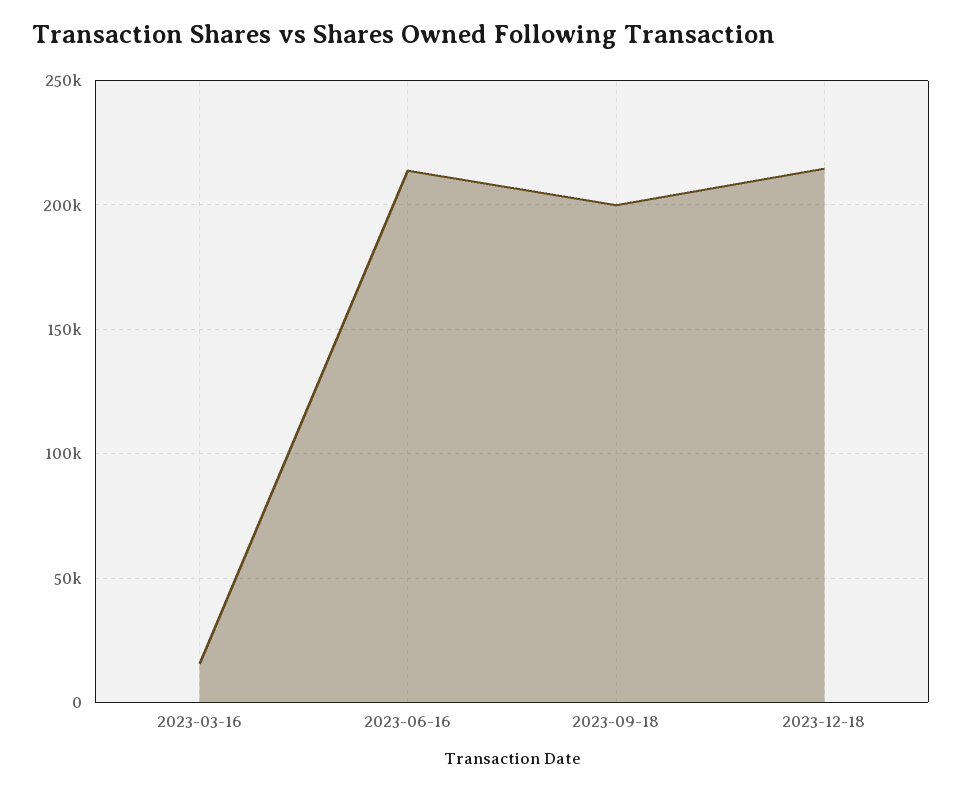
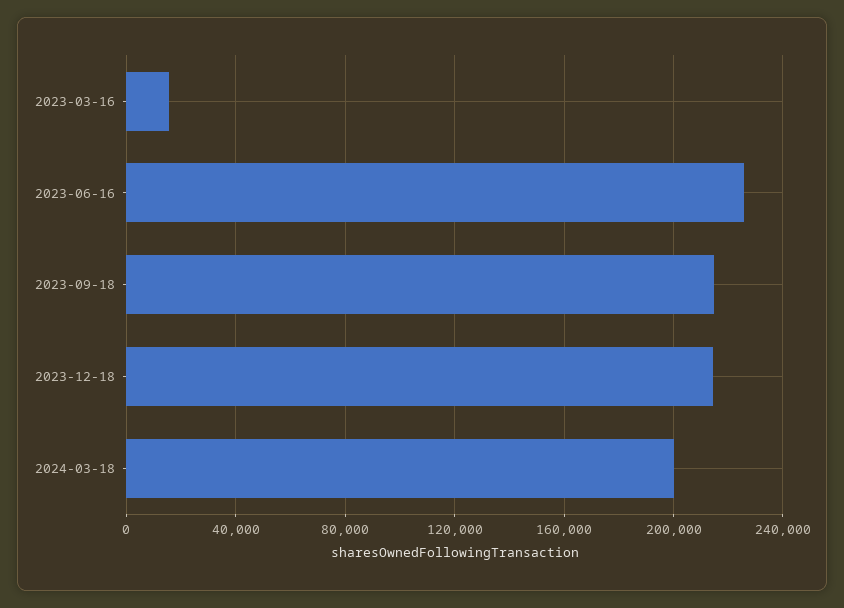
2023-06-16: 215000 -> 225000
2023-09-18: 200000 -> 215000
2024-03-18: none -> 200000

